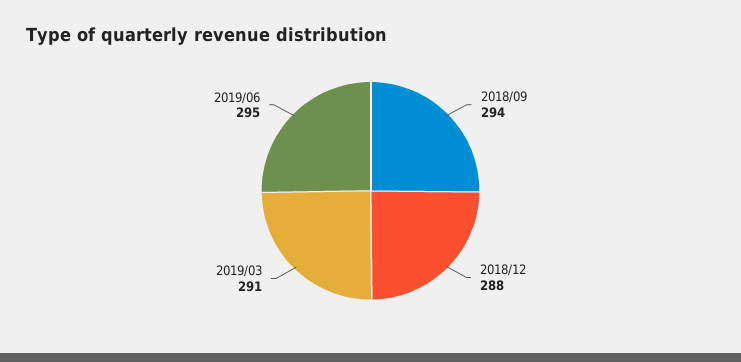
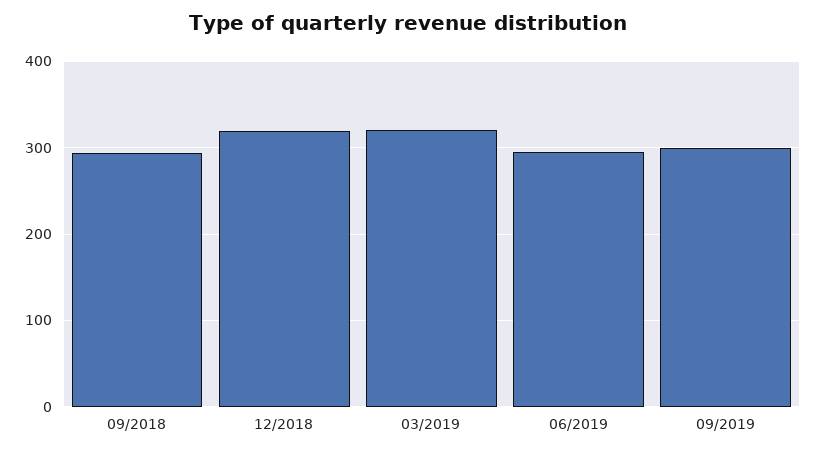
2018/12: 288 -> 320
2019/03: 291 -> 320
09/2019: none -> 300

